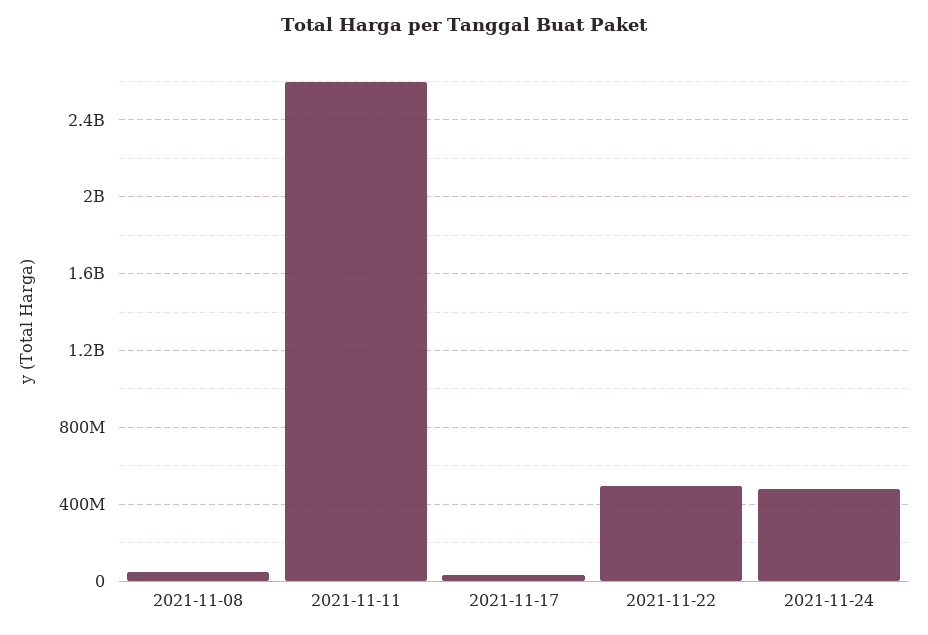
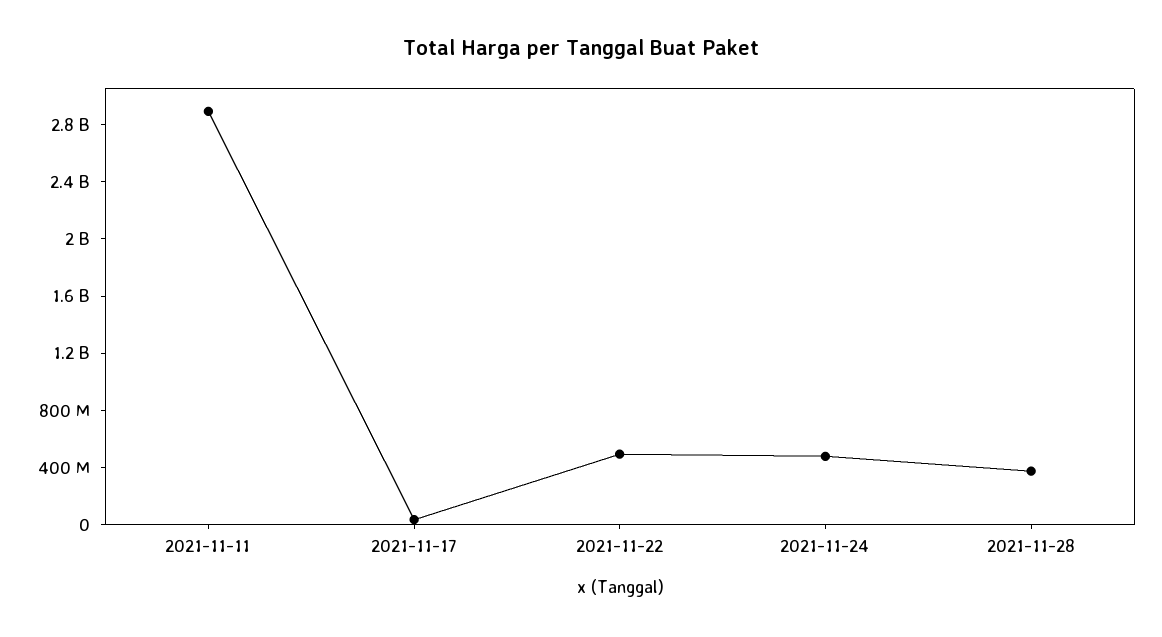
2021-11-08: 50000000 -> none
2021-11-11: 2600000000 -> 2900000000
2021-11-28: none -> 400000000

